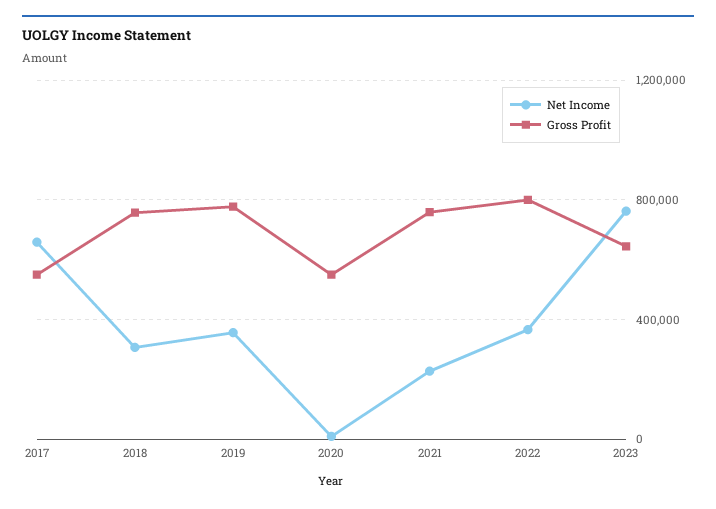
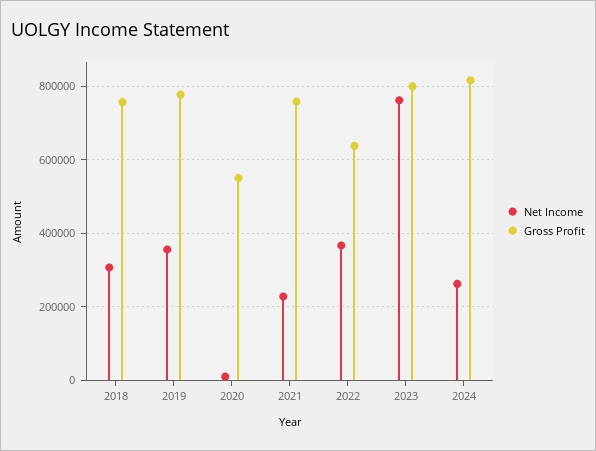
Net Income, 2017: 650000 -> none
Gross Profit, 2017: 550000 -> none
Gross Profit, 2022: 800000 -> 640000
Gross Profit, 2023: 650000 -> 800000
Net Income, 2024: none -> 260000
Gross Profit, 2024: none -> 820000

